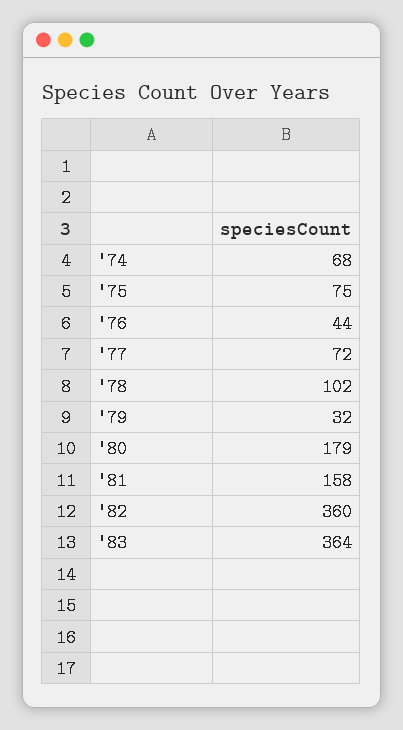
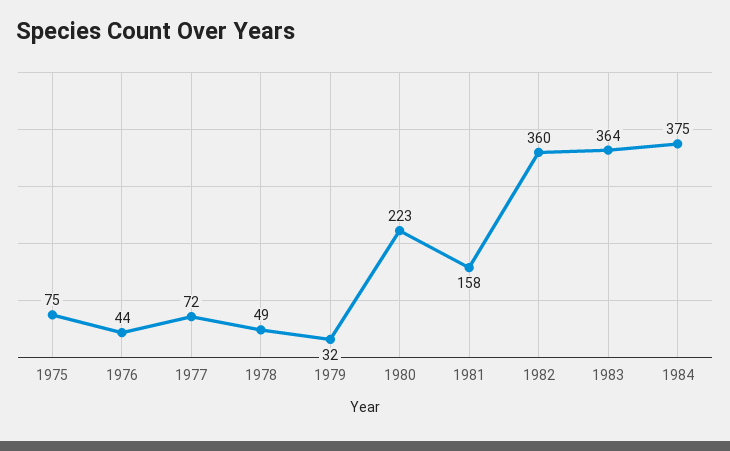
'74: 68 -> none
'78: 102 -> 49
'80: 179 -> 223
1984: none -> 375

